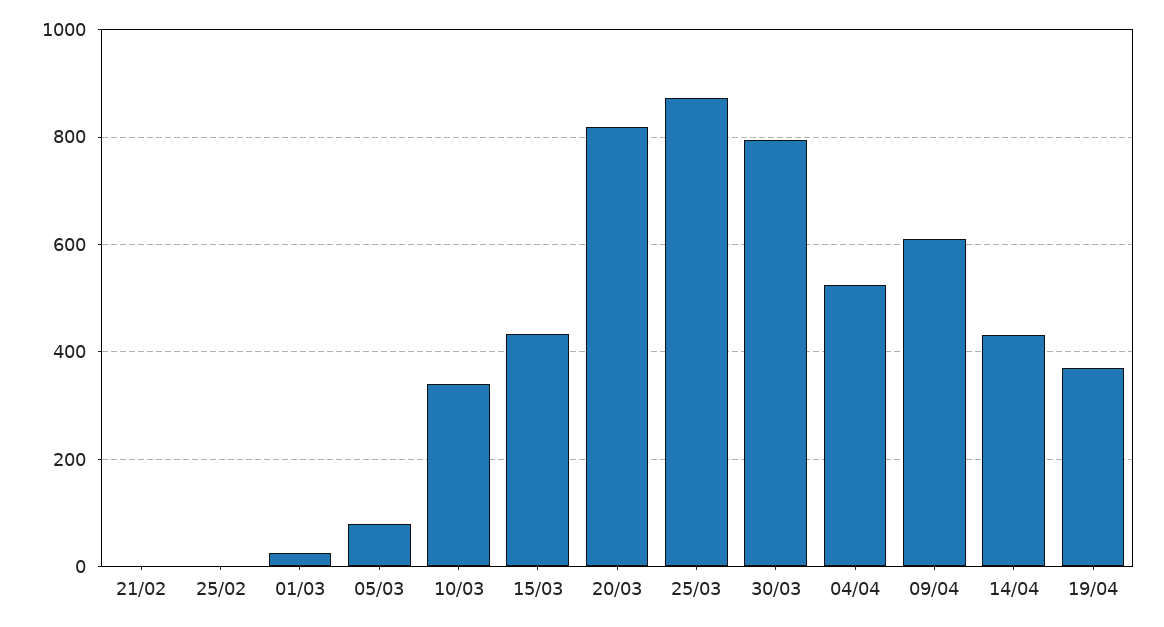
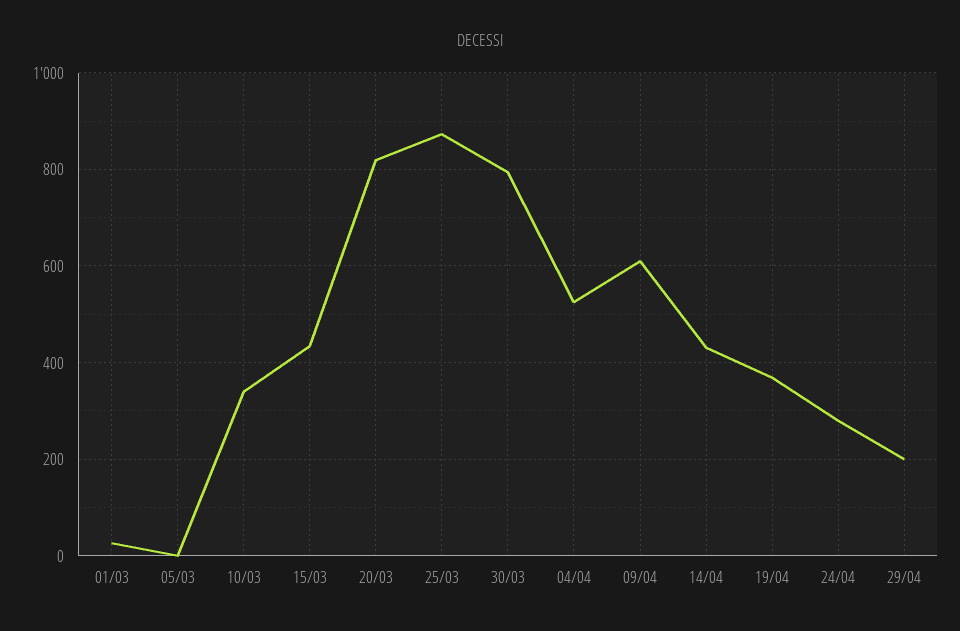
21/02: 0 -> none
25/02: 0 -> none
05/03: 80 -> 0
24/04: none -> 280
29/04: none -> 200

